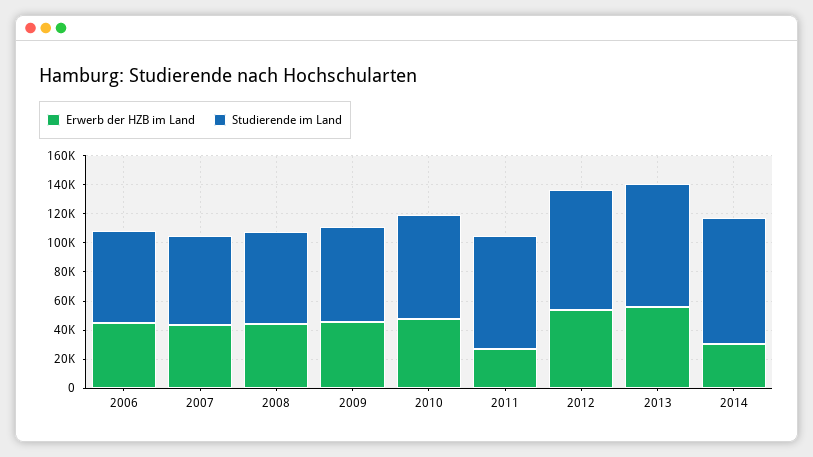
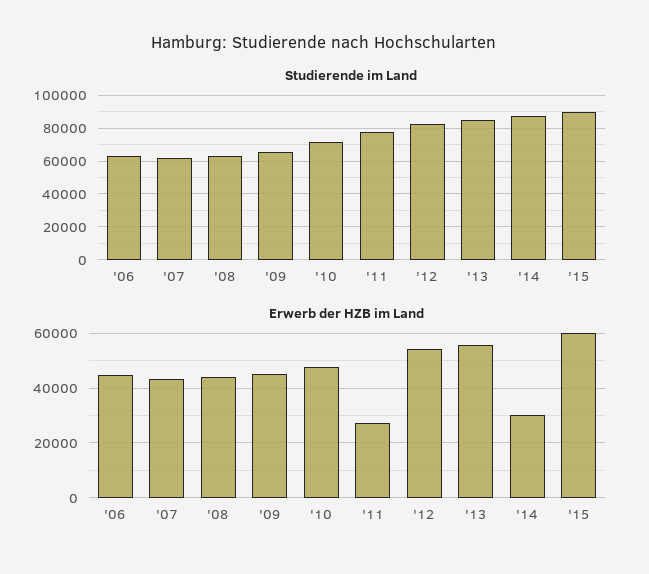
Studierende im Land, '15: none -> 90000
Erwerb der HZB im Land, '15: none -> 60000

